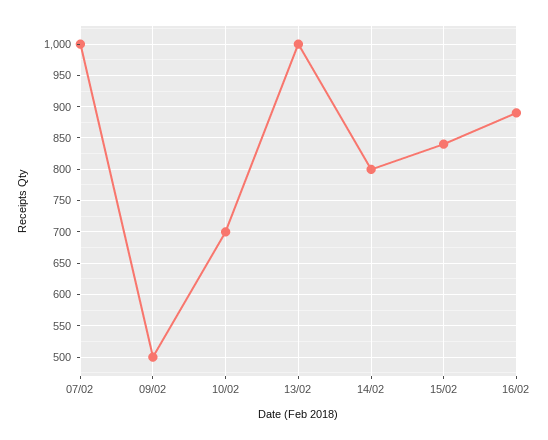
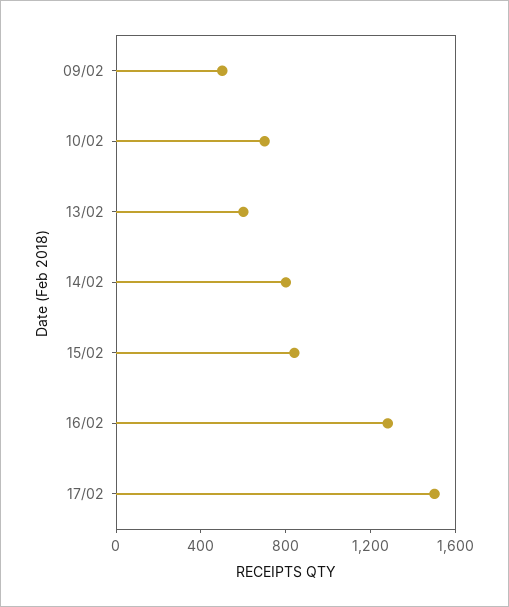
07/02: 1000 -> none
13/02: 1000 -> 600
16/02: 890 -> 1300
17/02: none -> 1500

